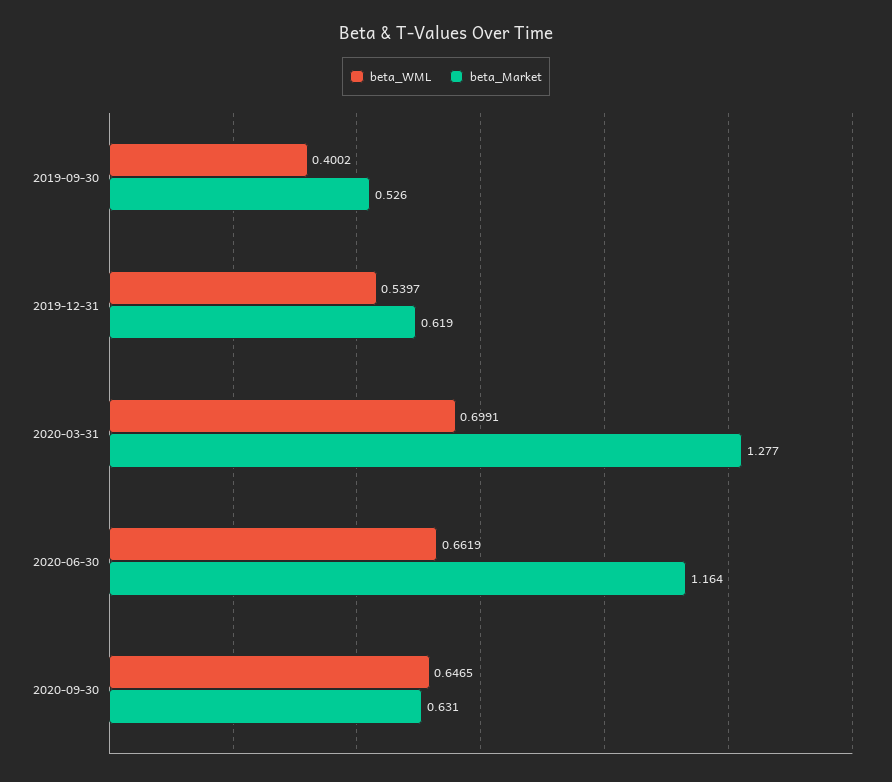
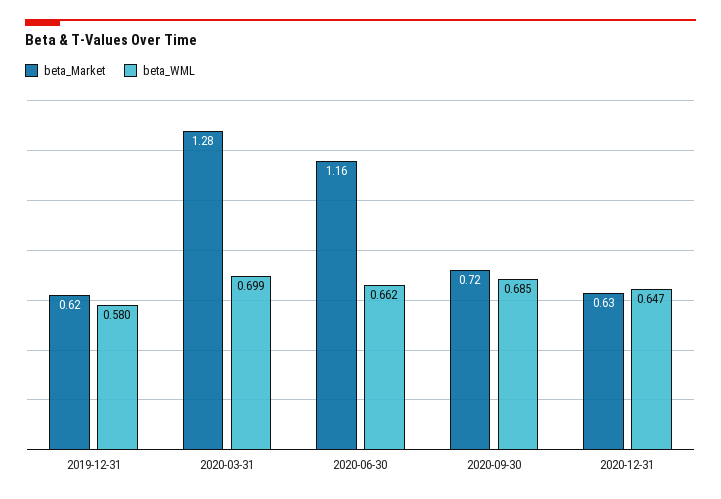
beta_WML, 2019-09-30: 0.4002 -> none
beta_Market, 2019-09-30: 0.526 -> none
beta_WML, 2019-12-31: 0.5397 -> 0.58
beta_WML, 2020-09-30: 0.6465 -> 0.685
beta_Market, 2020-09-30: 0.631 -> 0.72
beta_Market, 2020-12-31: none -> 0.63
beta_WML, 2020-12-31: none -> 0.647

